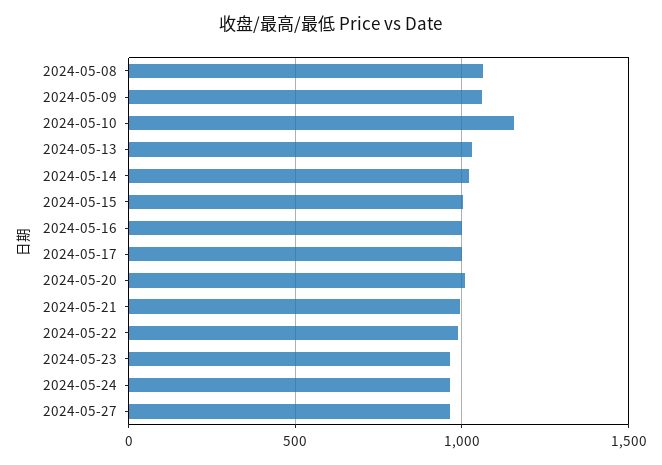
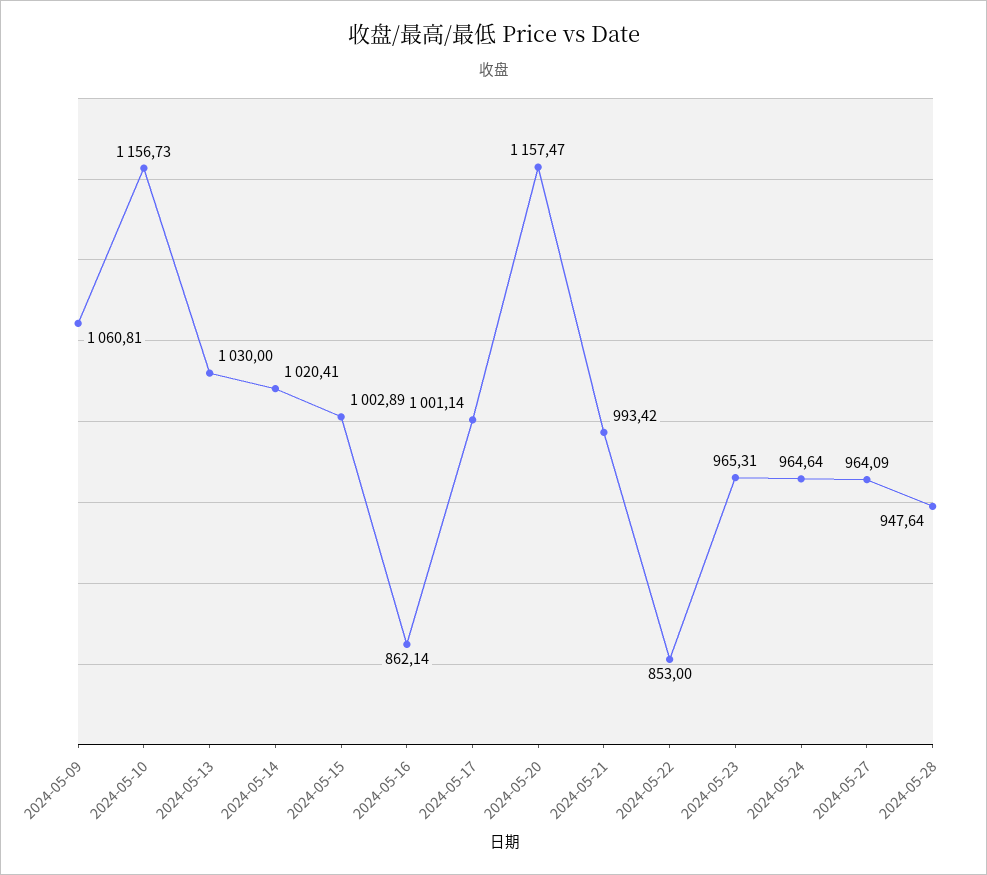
2024-05-08: 1050 -> none
2024-05-16: 1000 -> 862.14
2024-05-20: 1000 -> 1157.47
2024-05-22: 1000 -> 853
2024-05-28: none -> 947.64

